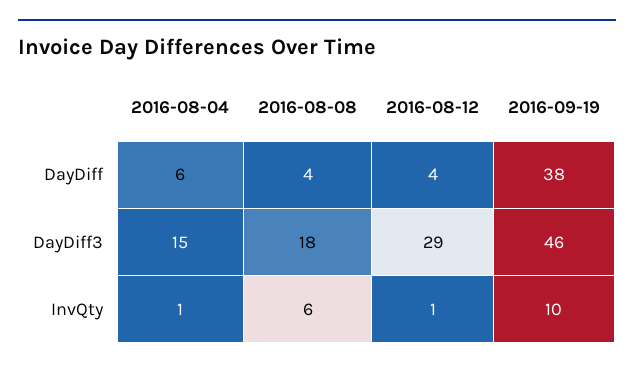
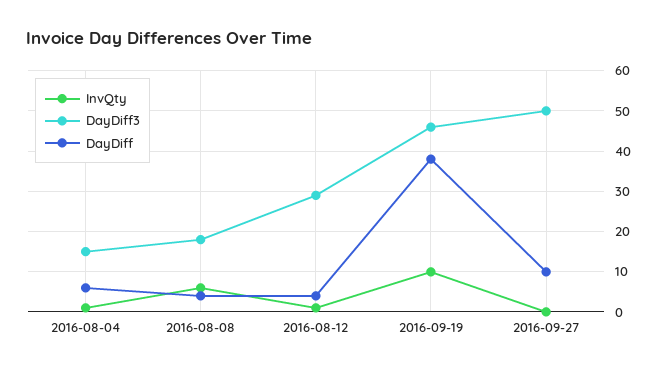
InvQty, 2016-09-27: none -> 0
DayDiff3, 2016-09-27: none -> 50
DayDiff, 2016-09-27: none -> 10

